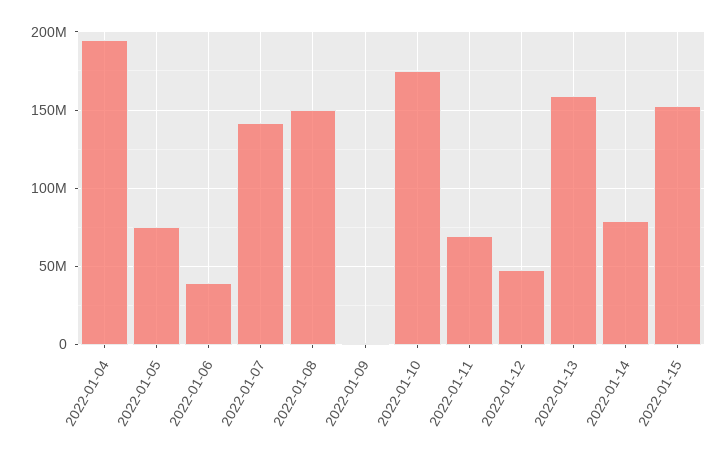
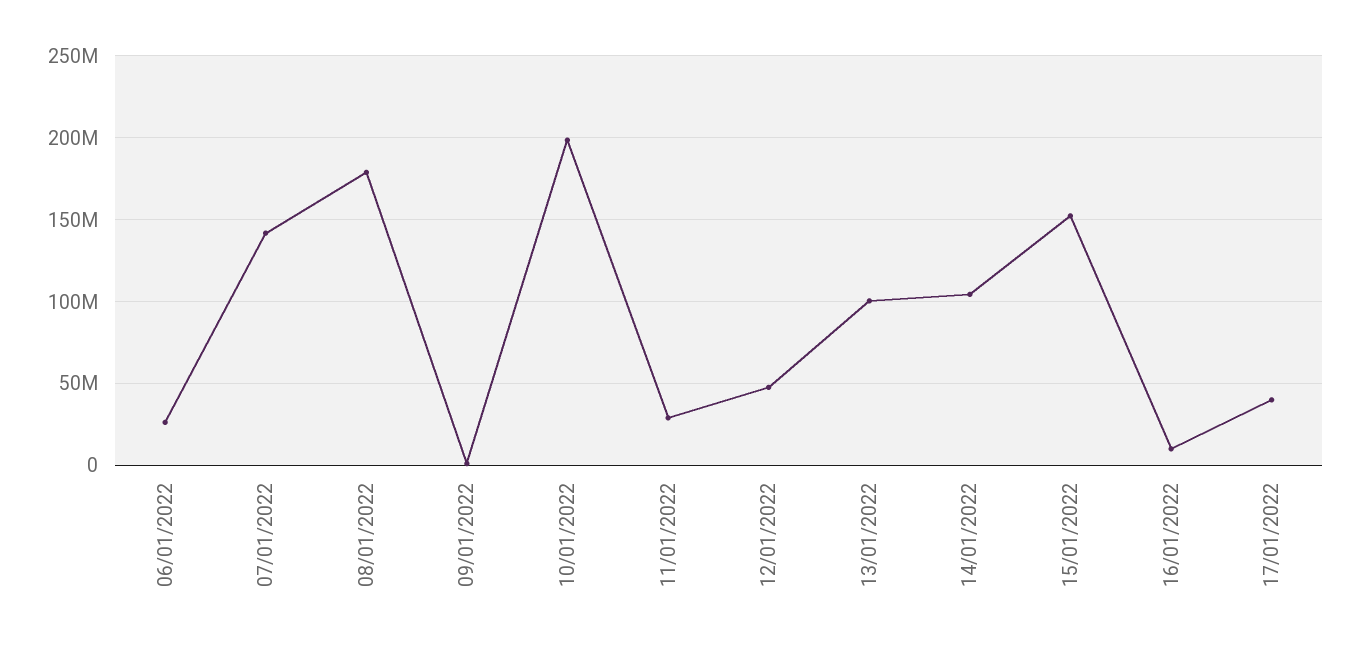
2022-01-04: 195000000 -> none
2022-01-05: 75000000 -> none
2022-01-06: 40000000 -> 25000000
2022-01-08: 150000000 -> 180000000
2022-01-10: 175000000 -> 200000000
2022-01-11: 70000000 -> 30000000
2022-01-13: 160000000 -> 100000000
2022-01-14: 80000000 -> 105000000
16/01/2022: none -> 10000000
17/01/2022: none -> 40000000

